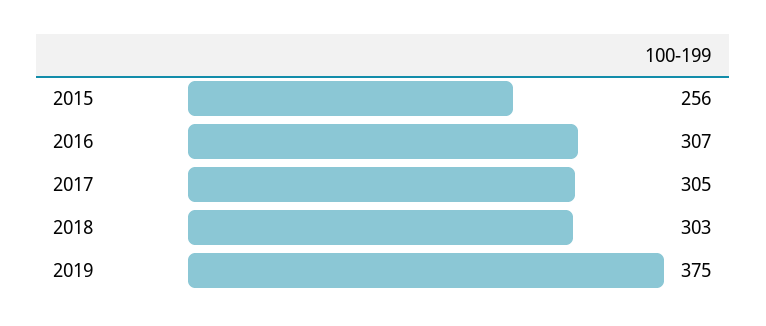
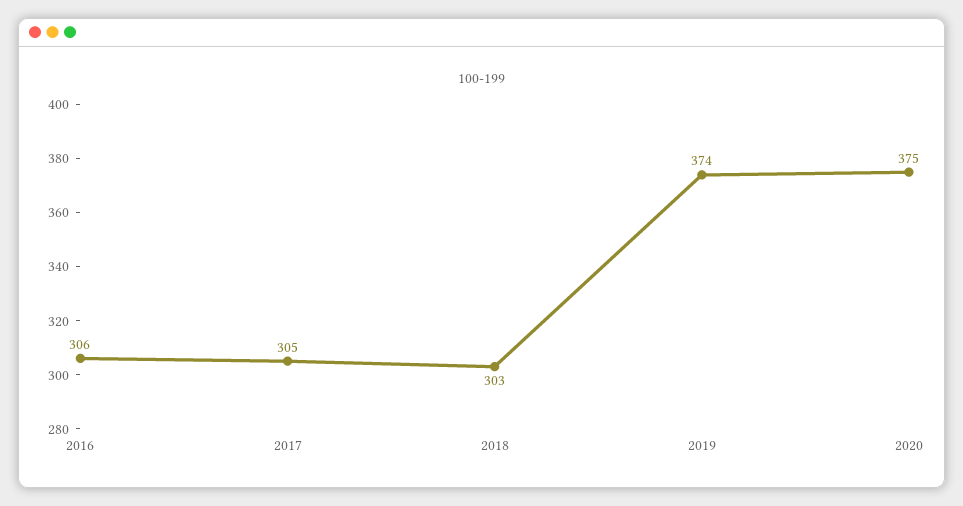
2015: 256 -> none
2016: 307 -> 306
2019: 375 -> 374
2020: none -> 375

